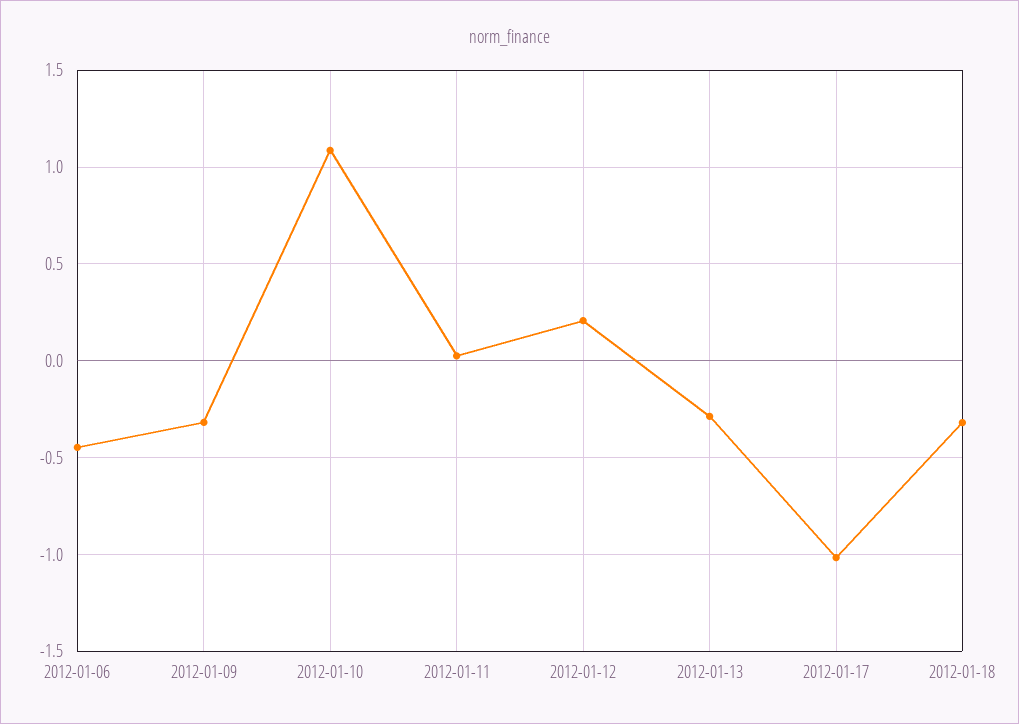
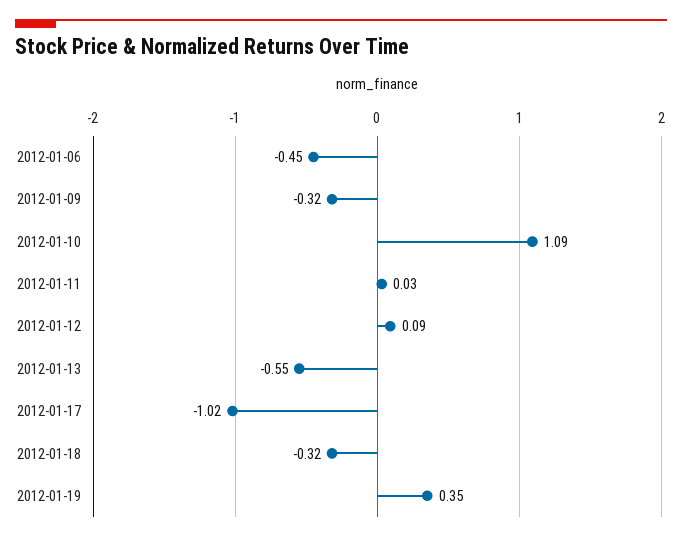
2012-01-12: 0.2 -> 0.09
2012-01-13: -0.3 -> -0.55
2012-01-19: none -> 0.35

